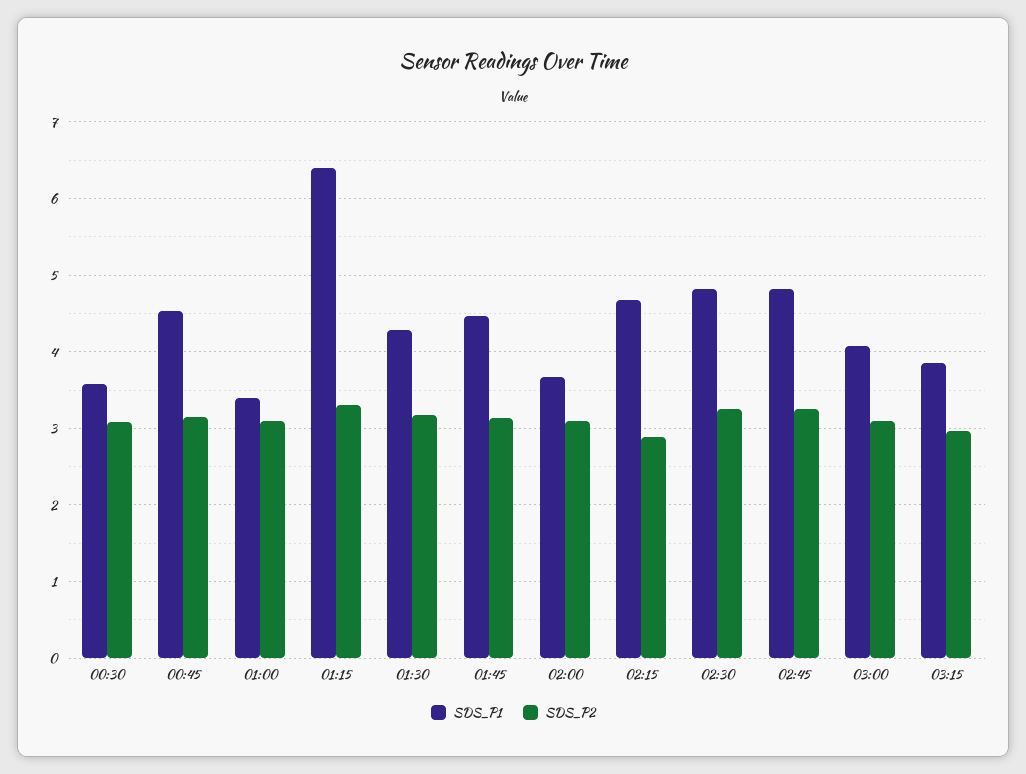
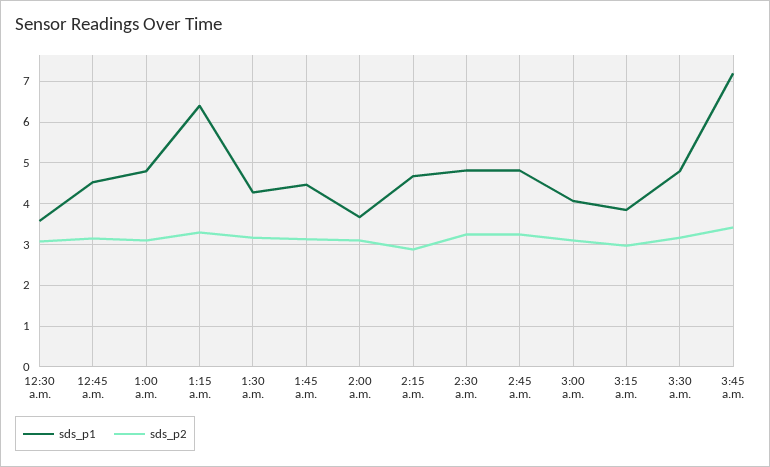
SDS_P1, 01:00: 3.4 -> 4.8
SDS_P1, 3:30 a.m.: none -> 4.8
SDS_P2, 3:30 a.m.: none -> 3.2
SDS_P1, 3:45 a.m.: none -> 7.2
SDS_P2, 3:45 a.m.: none -> 3.4

